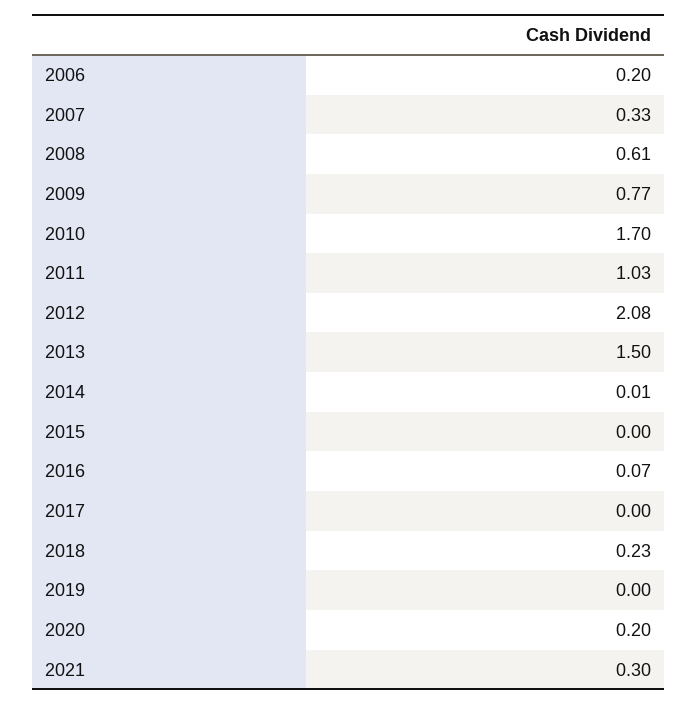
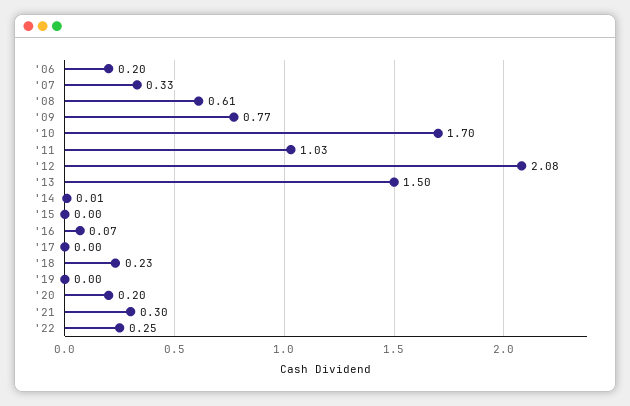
'22: none -> 0.25

